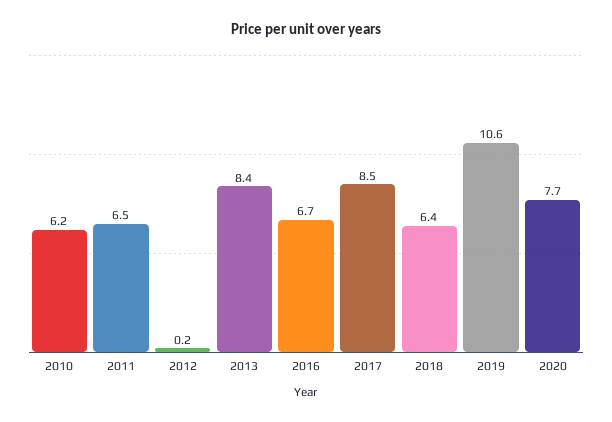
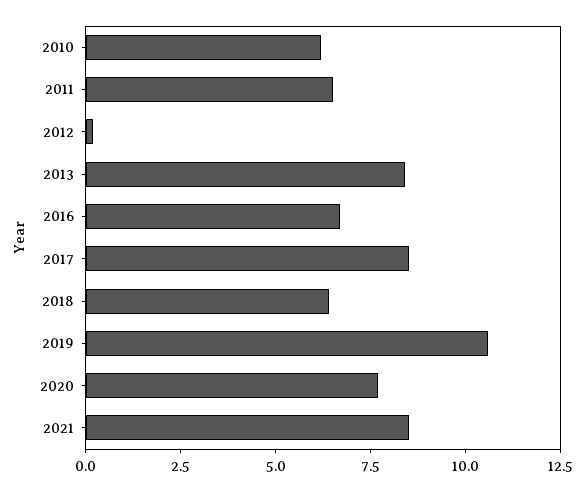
2021: none -> 8.5

